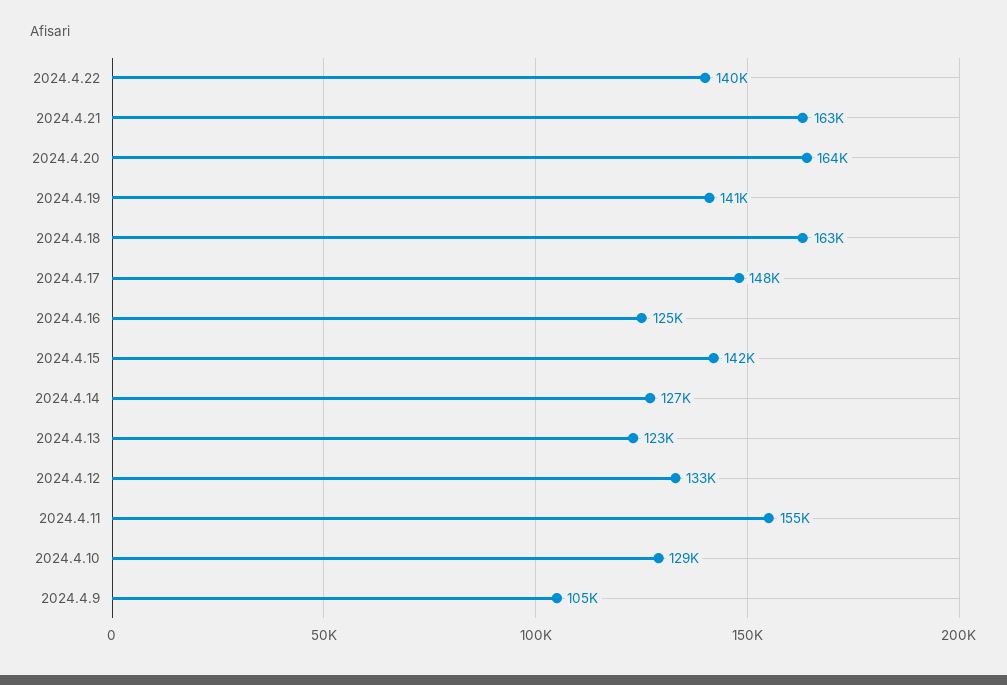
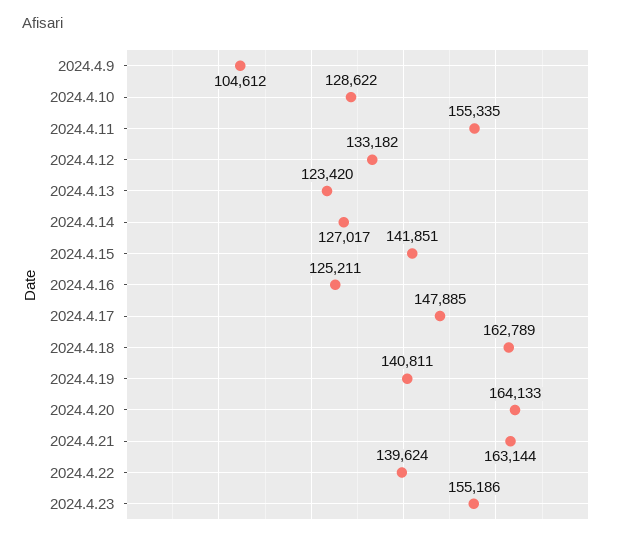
2024.4.23: none -> 155186

